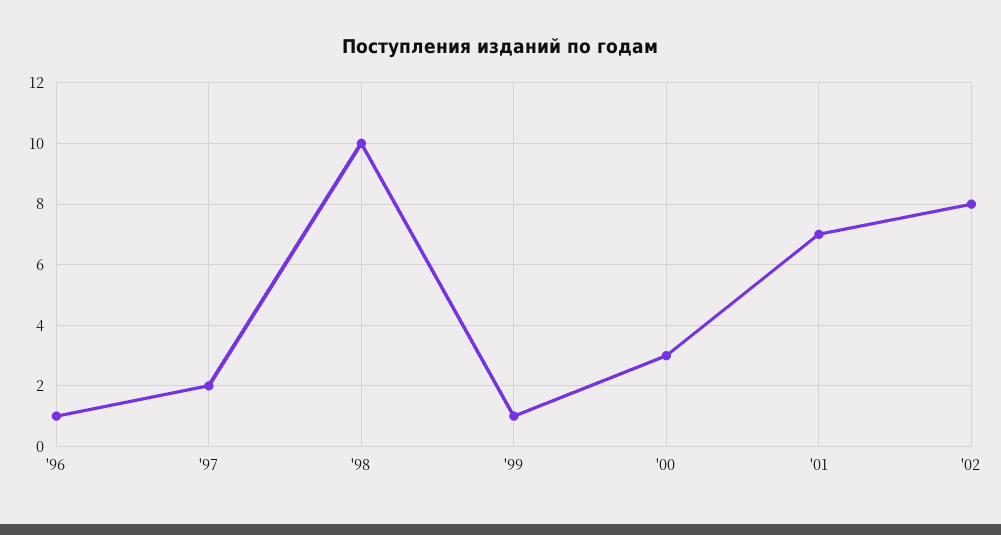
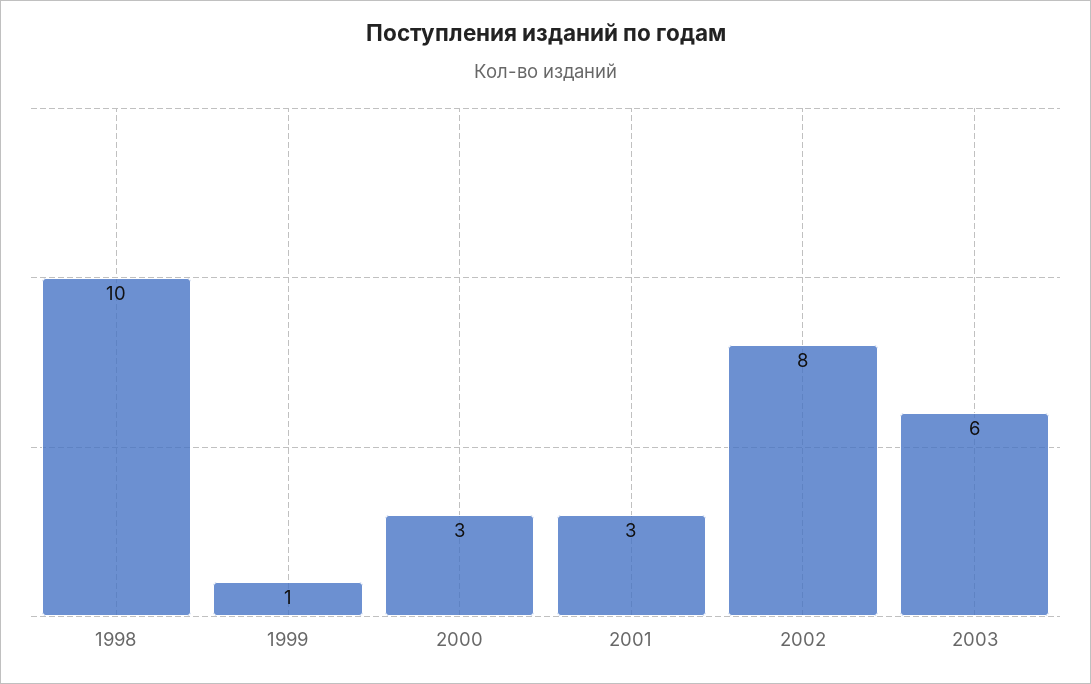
'96: 1 -> none
'97: 2 -> none
'01: 7 -> 3
2003: none -> 6

